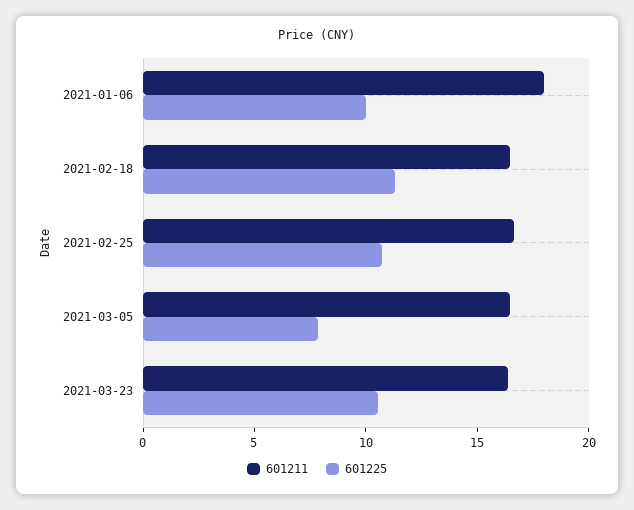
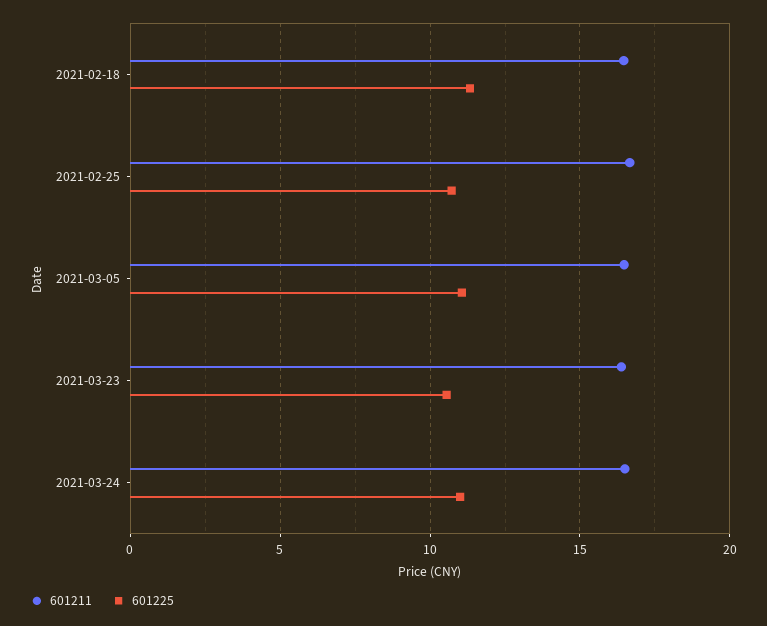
601211, 2021-01-06: 18 -> none
601225, 2021-01-06: 10 -> none
601225, 2021-03-05: 8 -> 11
601211, 2021-03-24: none -> 16.5
601225, 2021-03-24: none -> 11

